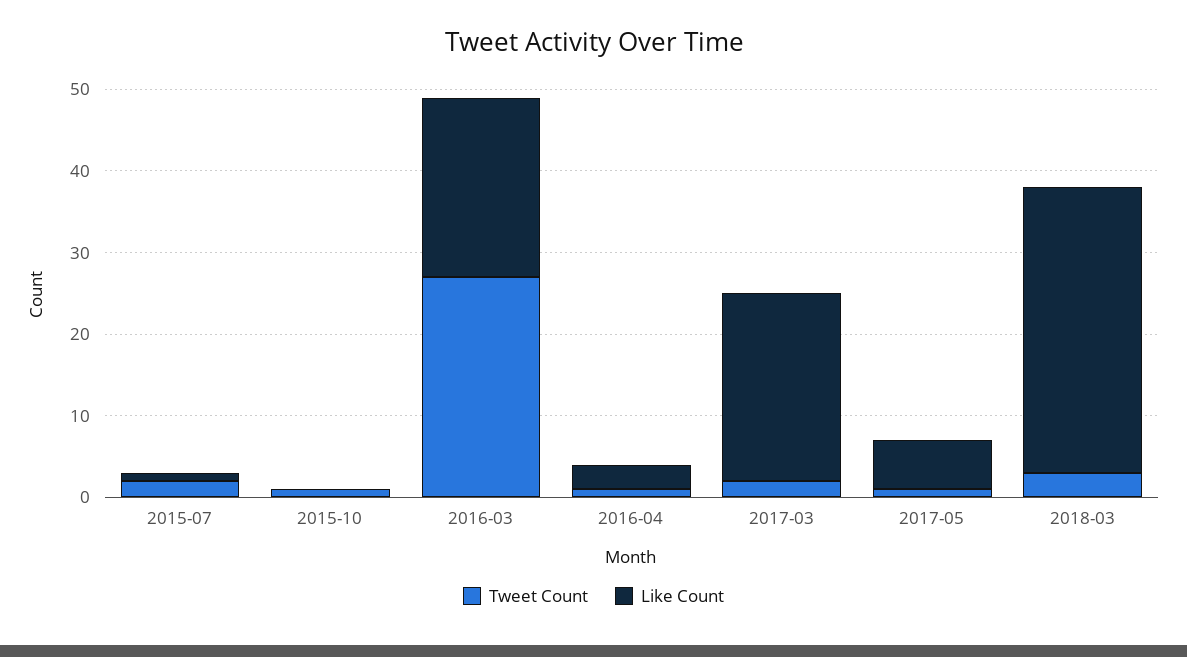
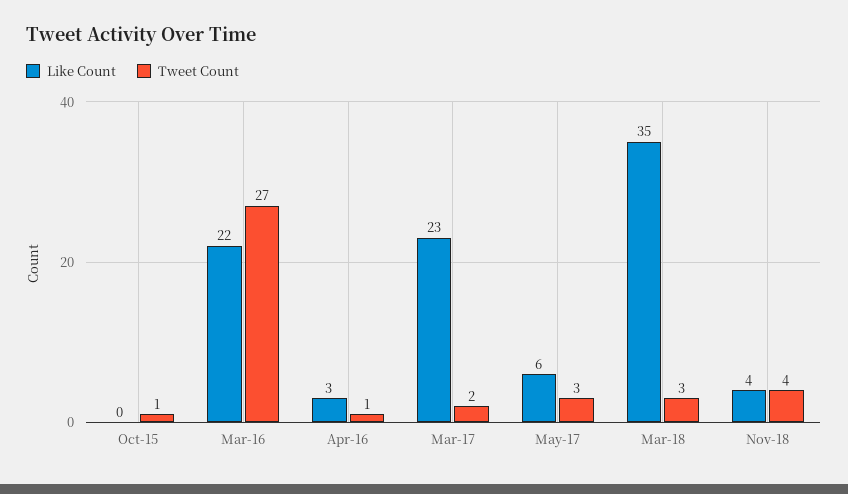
Tweet Count, 2015-07: 2 -> none
Like Count, 2015-07: 1 -> none
Tweet Count, 2017-05: 1 -> 3
Like Count, Nov-18: none -> 4
Tweet Count, Nov-18: none -> 4

